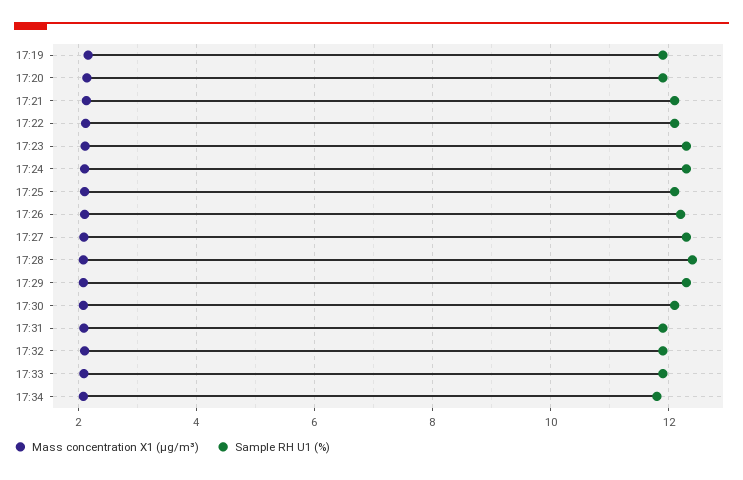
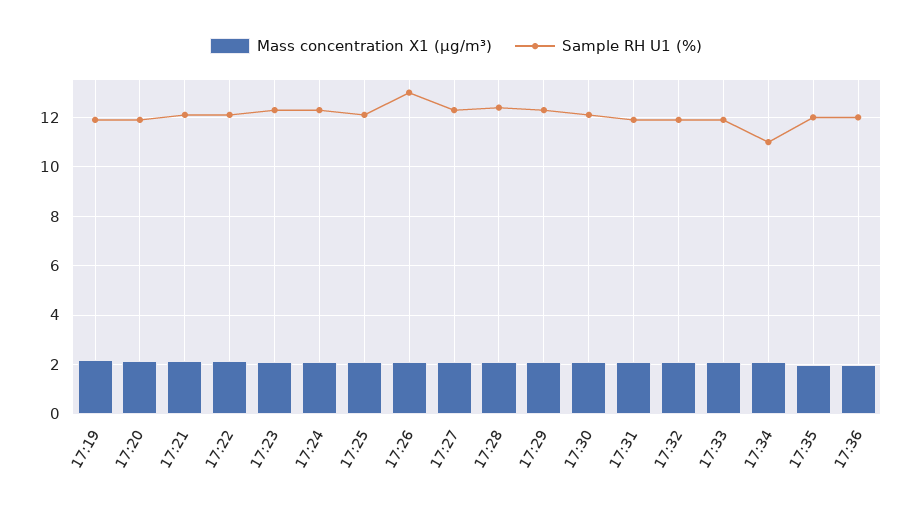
Sample RH U1 (%), 17:26: 12.2 -> 13
Sample RH U1 (%), 17:34: 11.8 -> 11
Mass concentration X1 (μg/m³), 17:35: none -> 2
Sample RH U1 (%), 17:35: none -> 12
Mass concentration X1 (μg/m³), 17:36: none -> 2
Sample RH U1 (%), 17:36: none -> 12

